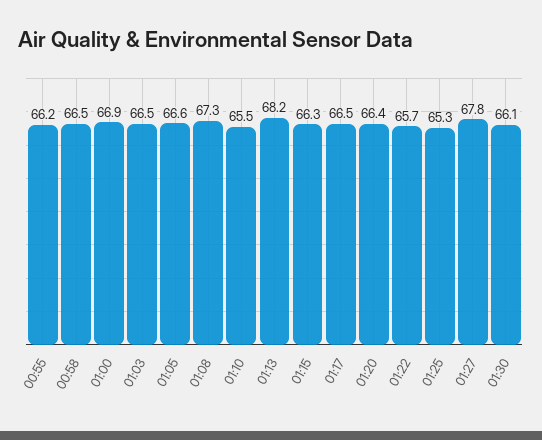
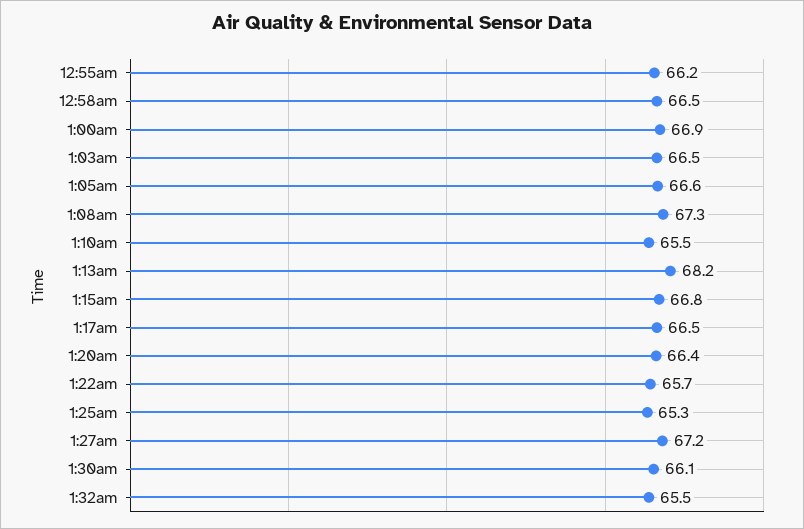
01:15: 66.3 -> 66.8
01:27: 67.8 -> 67.2
1:32am: none -> 65.5

